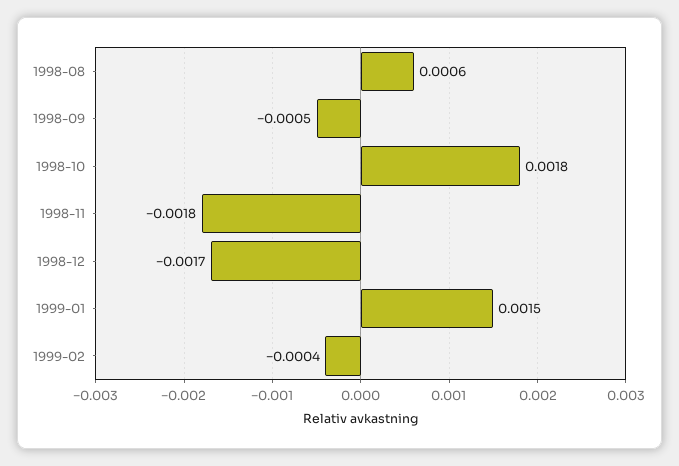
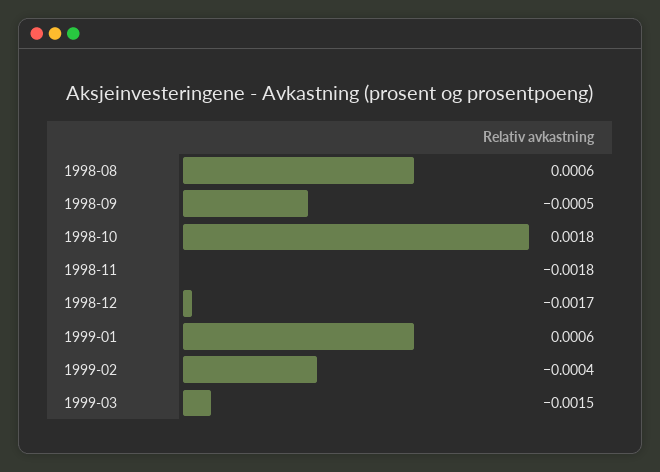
1999-01: 0.0015 -> 0.0006
1999-03: none -> -0.0015

